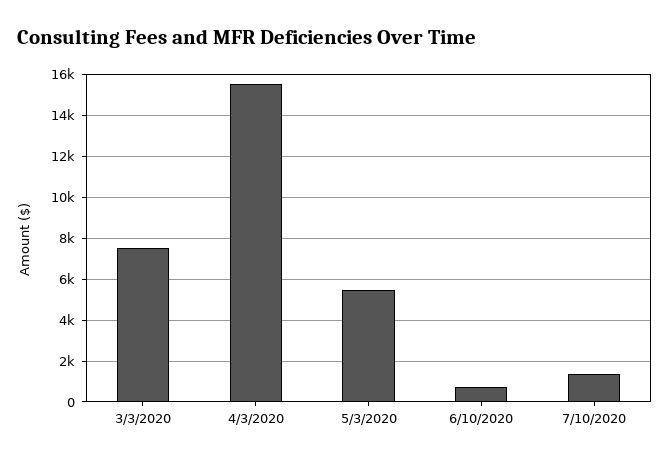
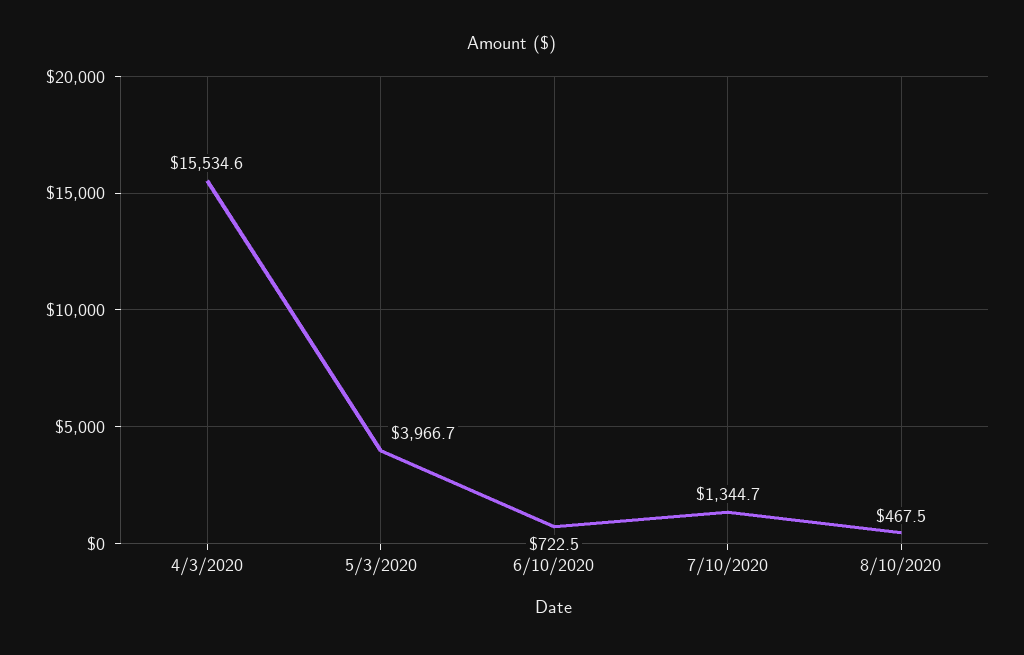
3/3/2020: 7500 -> none
5/3/2020: 5500 -> 3966.7
8/10/2020: none -> 467.5

